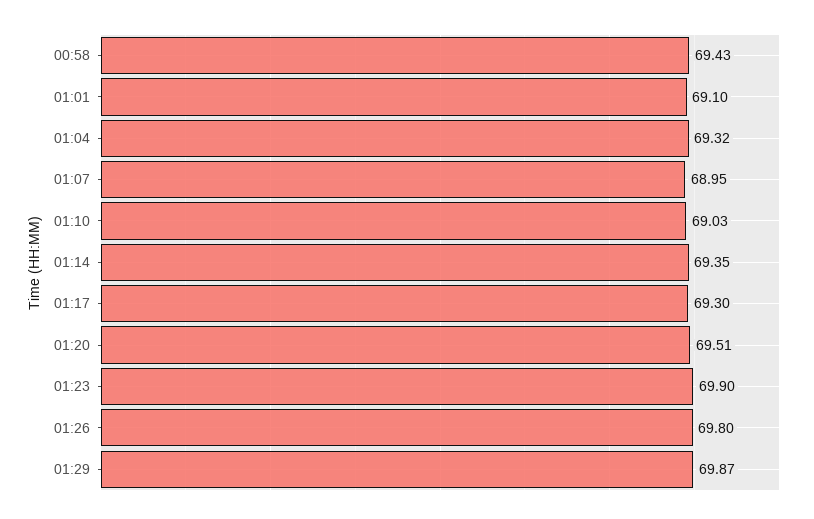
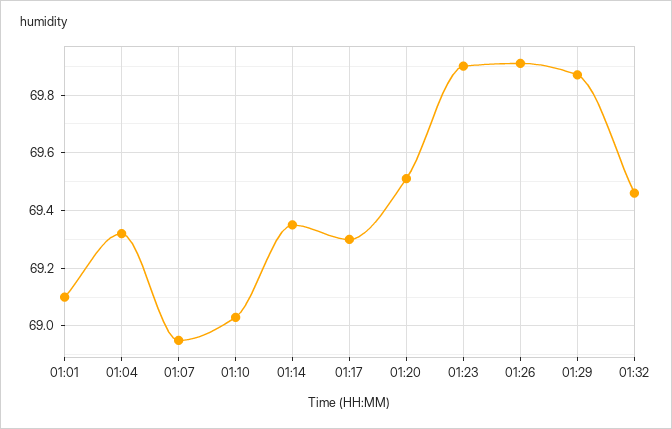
00:58: 69.43 -> none
01:26: 69.8 -> 69.9
01:32: none -> 69.45

